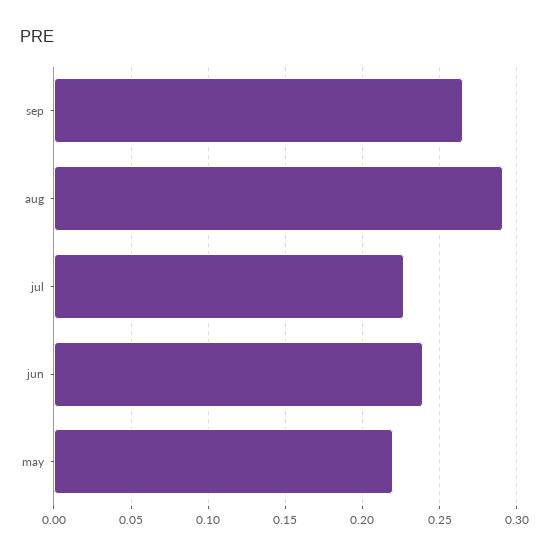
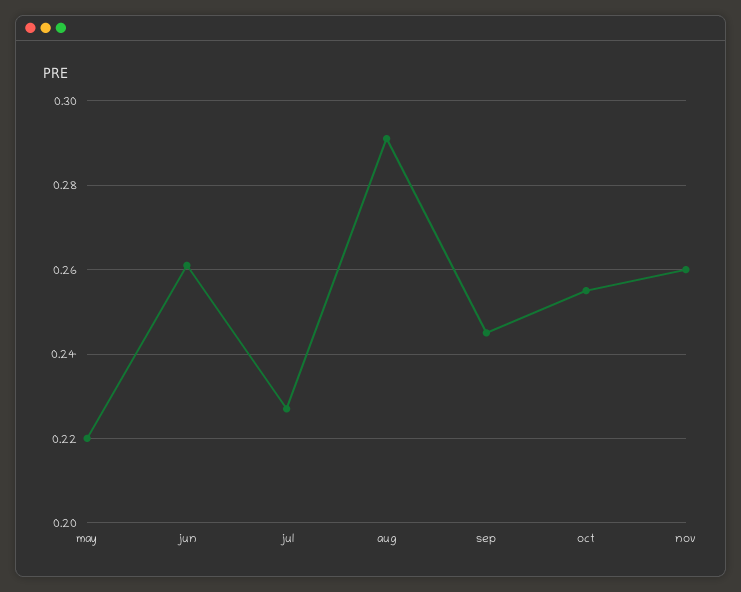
sep: 0.265 -> 0.245
jun: 0.24 -> 0.26
oct: none -> 0.255
nov: none -> 0.26

